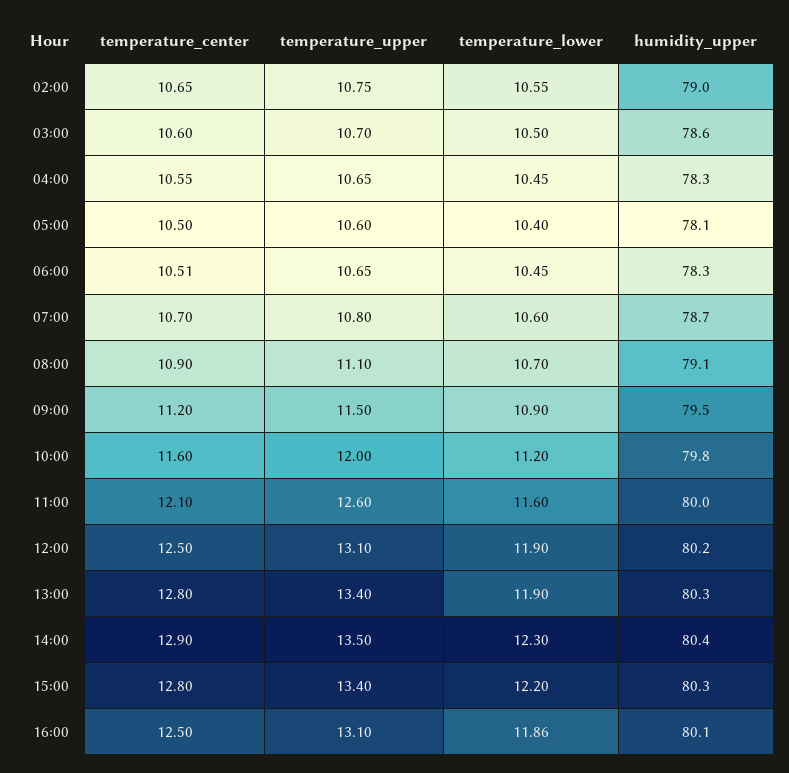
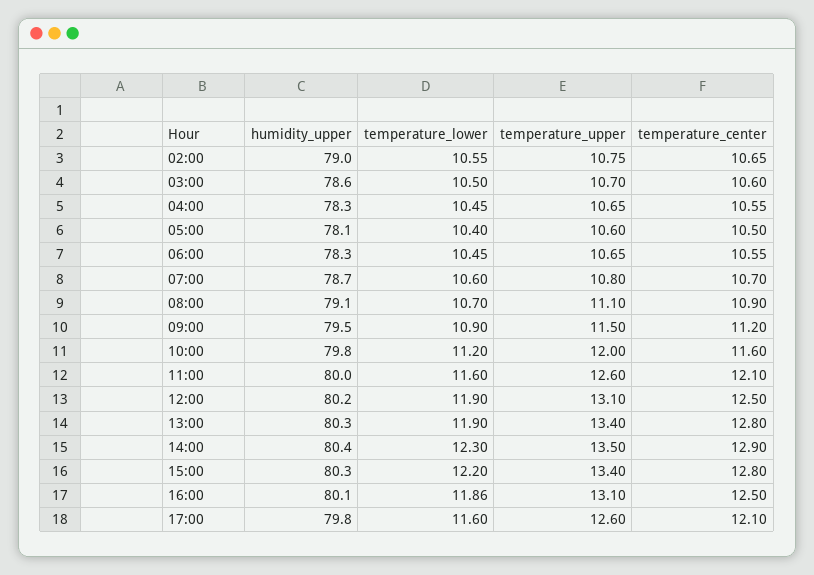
temperature_center, 06:00: 10.51 -> 10.55
humidity_upper, 17:00: none -> 79.8
temperature_lower, 17:00: none -> 11.6
temperature_upper, 17:00: none -> 12.6
temperature_center, 17:00: none -> 12.1

